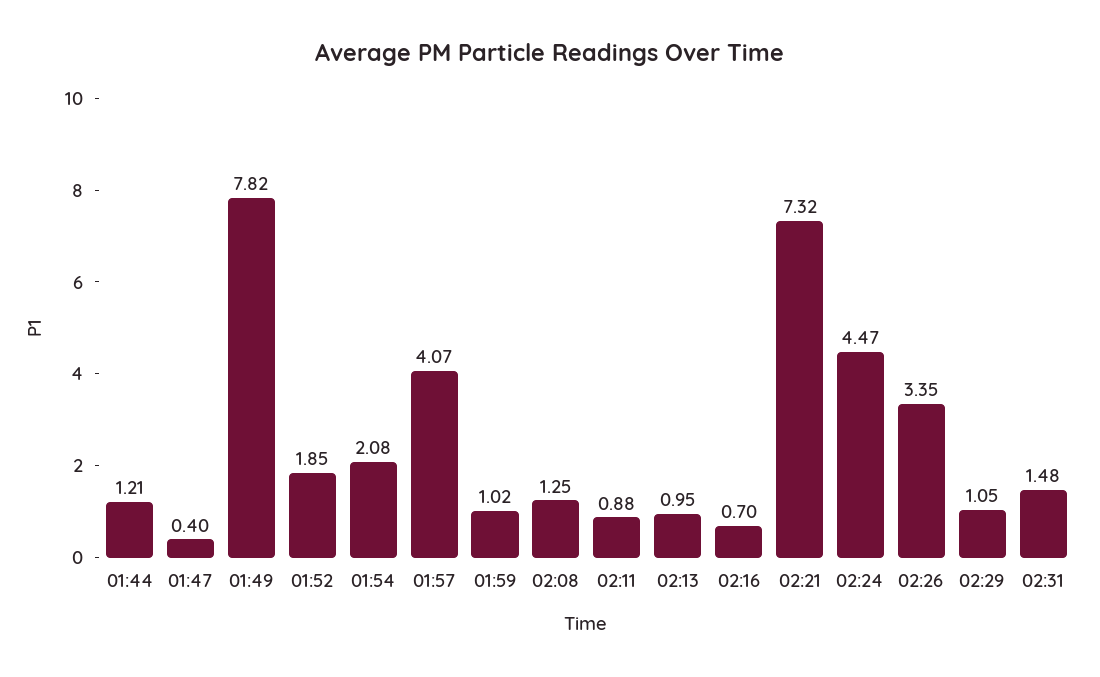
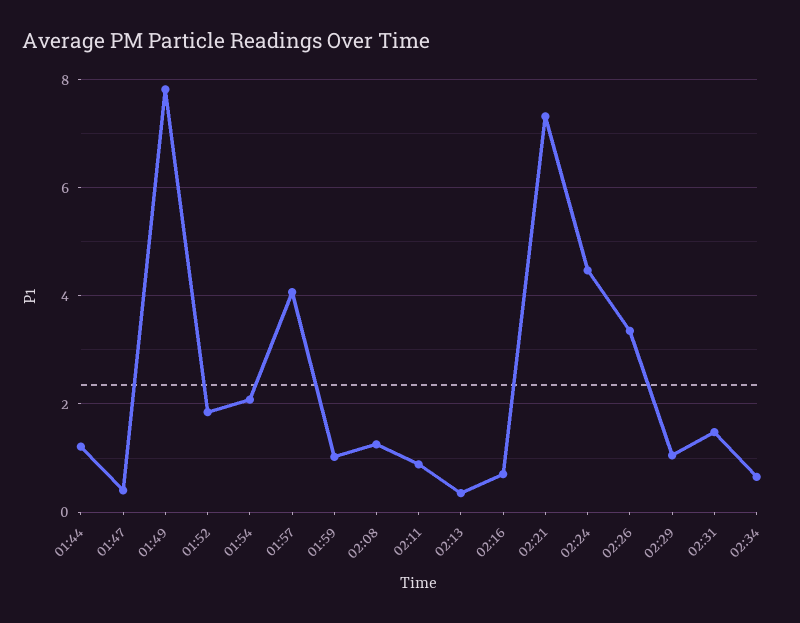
02:13: 0.95 -> 0.4
02:34: none -> 0.6

